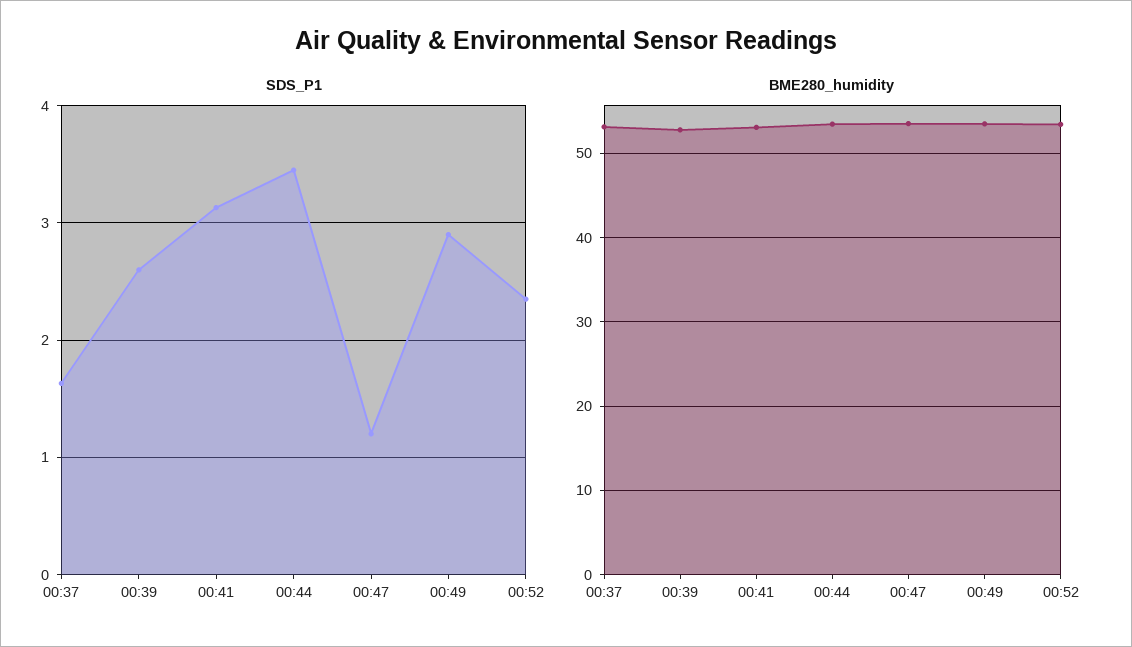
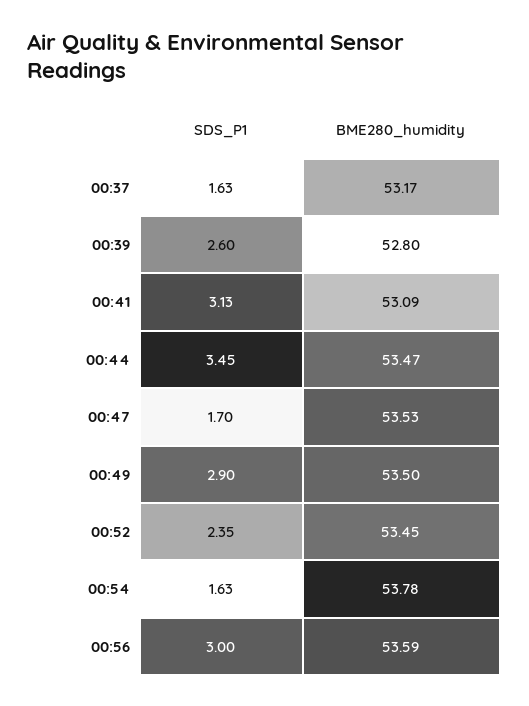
SDS_P1, 00:47: 1.2 -> 1.7
SDS_P1, 00:54: none -> 1.63
BME280_humidity, 00:54: none -> 53.78
SDS_P1, 00:56: none -> 3
BME280_humidity, 00:56: none -> 53.59

